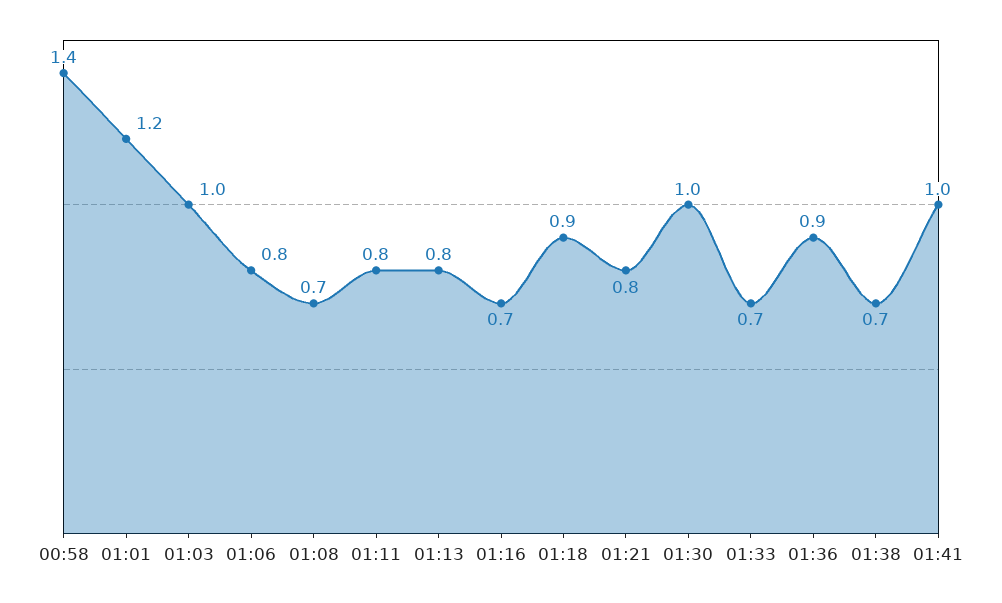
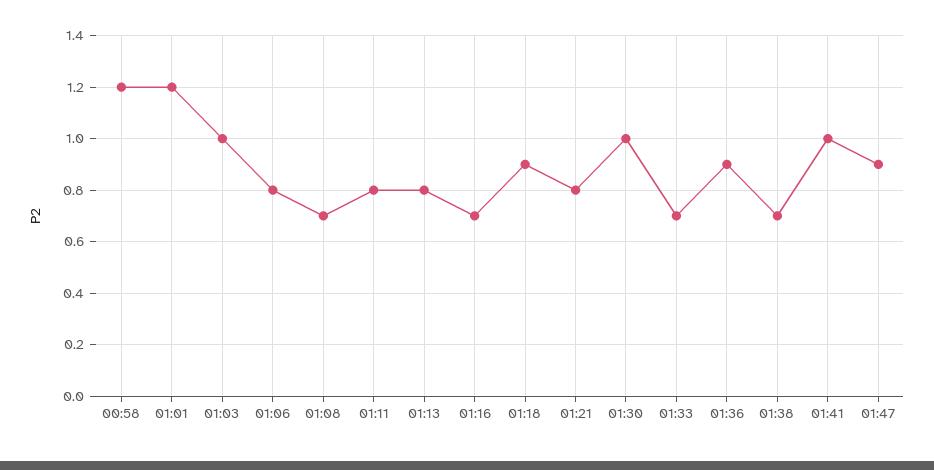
00:58: 1.4 -> 1.2
01:47: none -> 0.9

